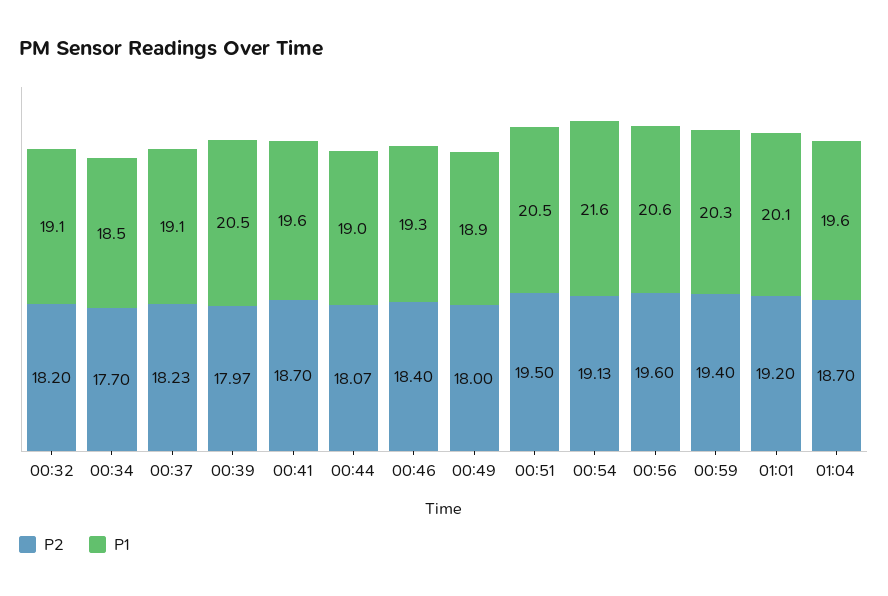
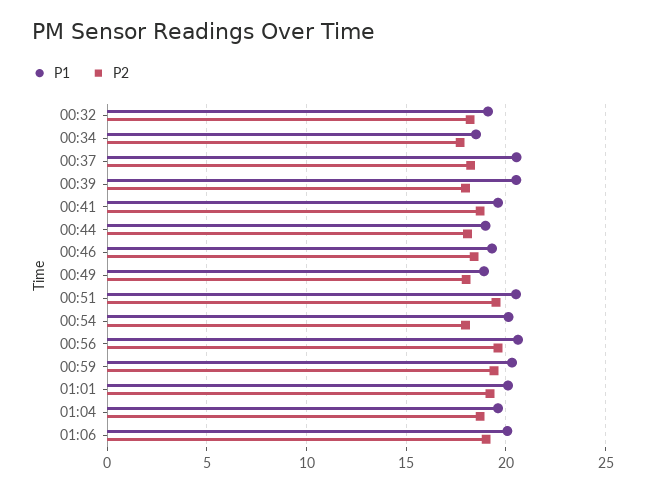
P1, 00:37: 19.1 -> 20.5
P2, 00:54: 19.13 -> 18
P1, 00:54: 21.6 -> 20
P1, 01:06: none -> 20
P2, 01:06: none -> 19

